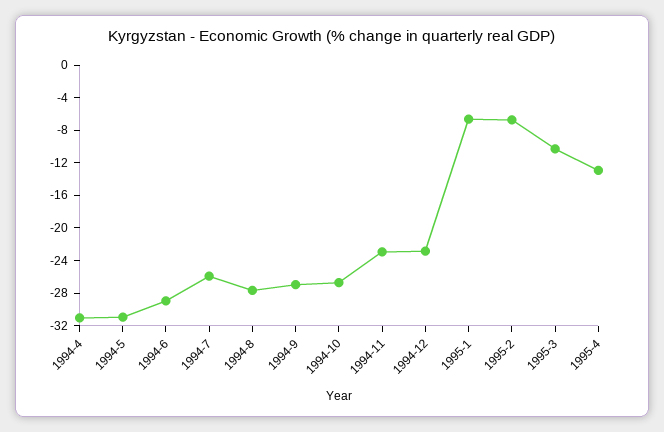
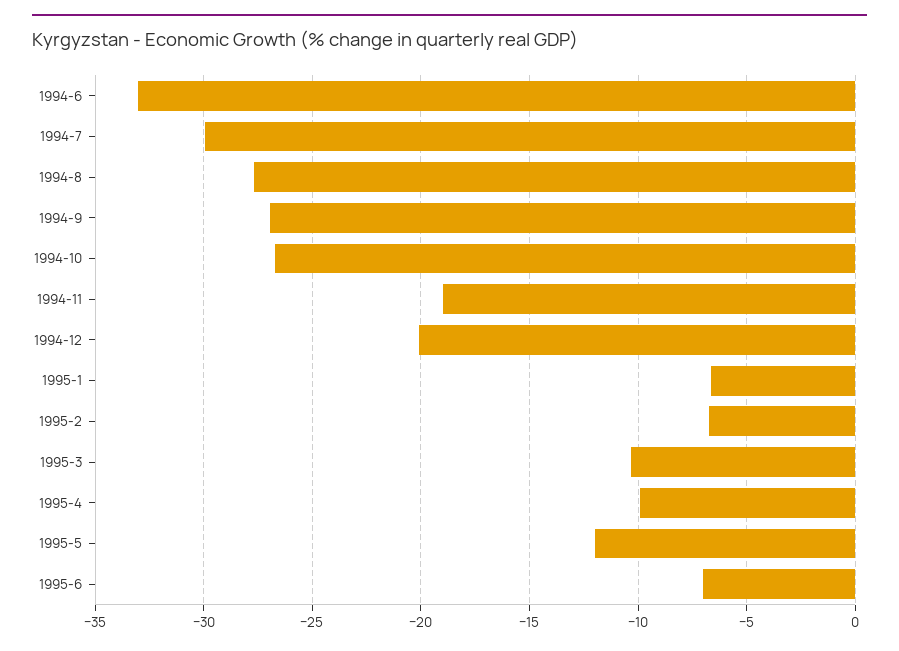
1994-4: -31 -> none
1994-5: -31 -> none
1994-6: -29 -> -33
1994-7: -26 -> -30
1994-11: -23 -> -19
1994-12: -23 -> -20
1995-4: -13 -> -10
1995-5: none -> -12
1995-6: none -> -7

